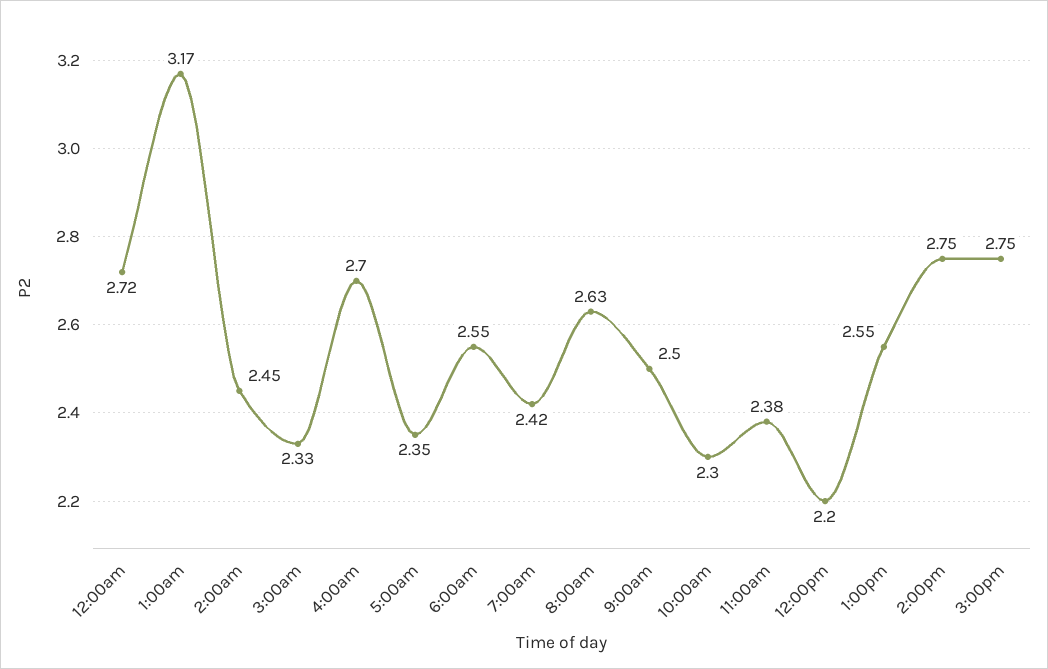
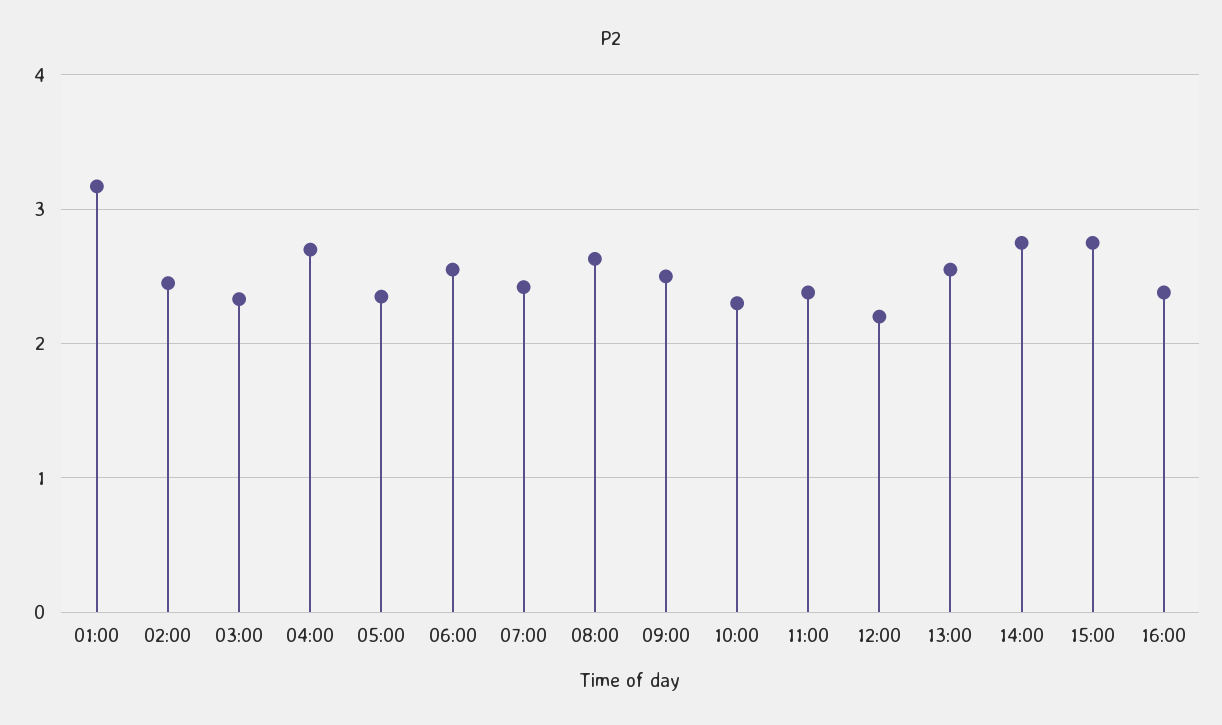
12:00am: 2.72 -> none
16:00: none -> 2.4

